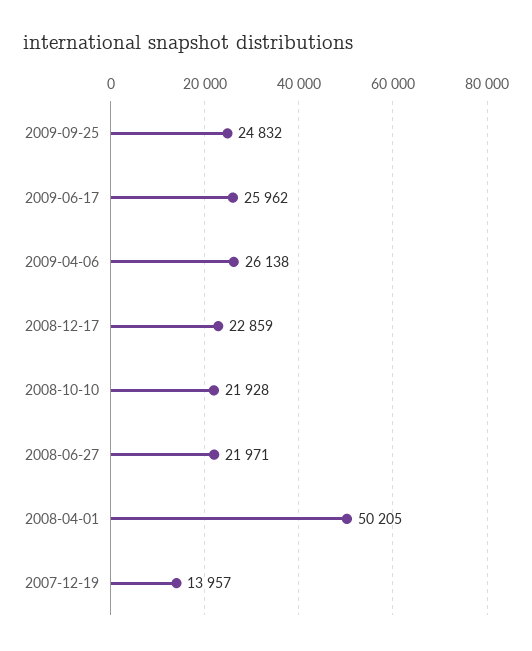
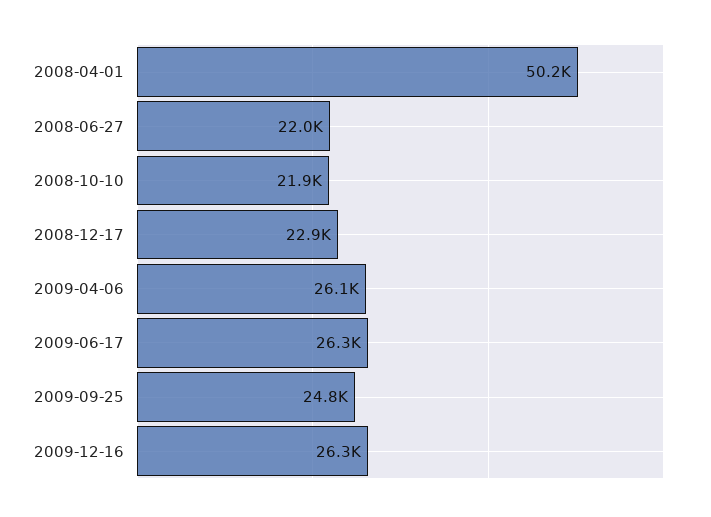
2009-06-17: 25962 -> 26300
2007-12-19: 13957 -> none
2009-12-16: none -> 26300

